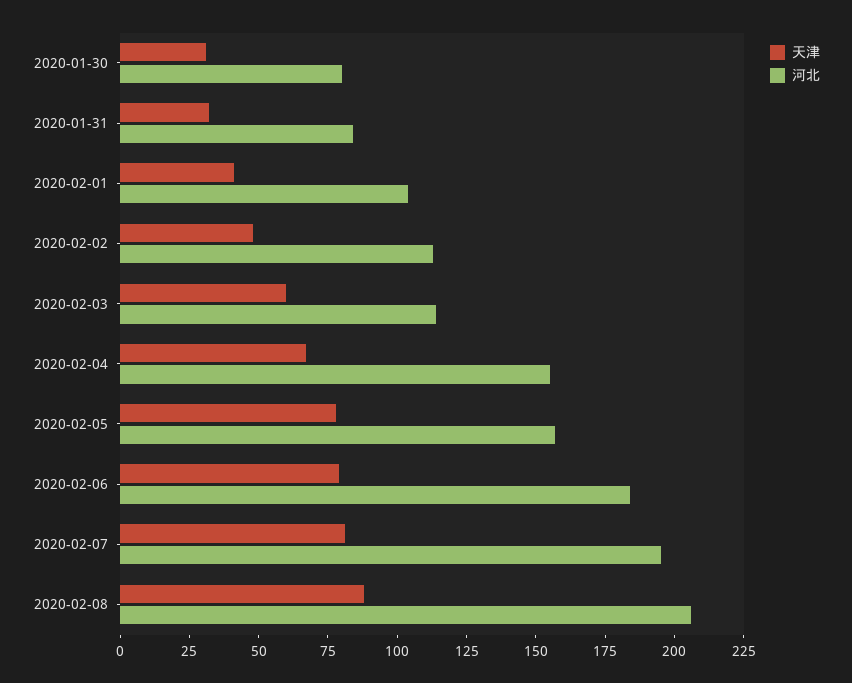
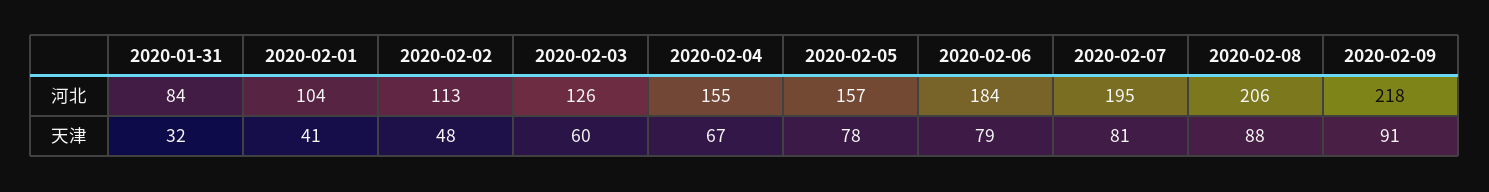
天津, 2020-01-30: 30 -> none
河北, 2020-01-30: 80 -> none
河北, 2020-02-03: 115 -> 126
河北, 2020-02-09: none -> 218
天津, 2020-02-09: none -> 91

